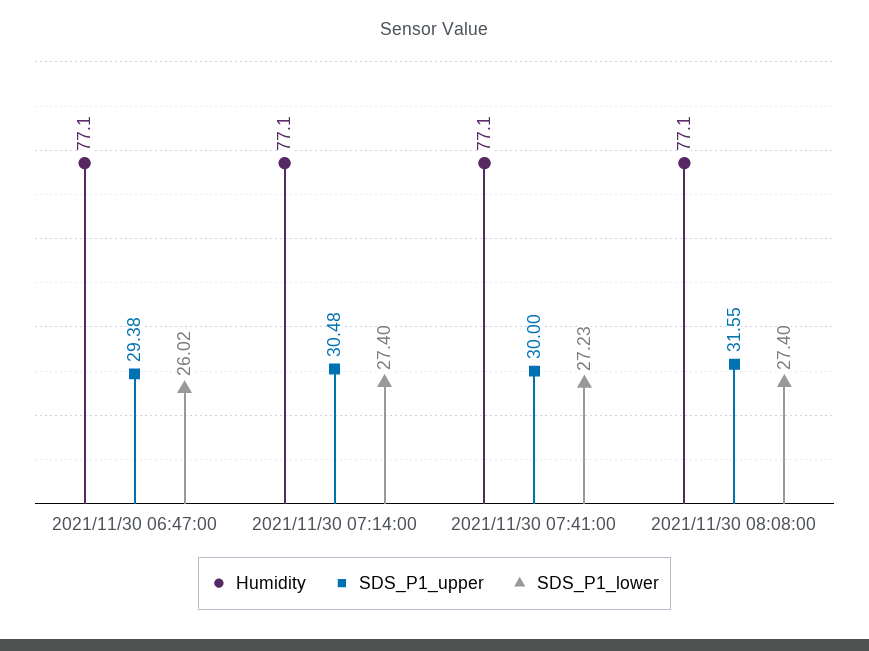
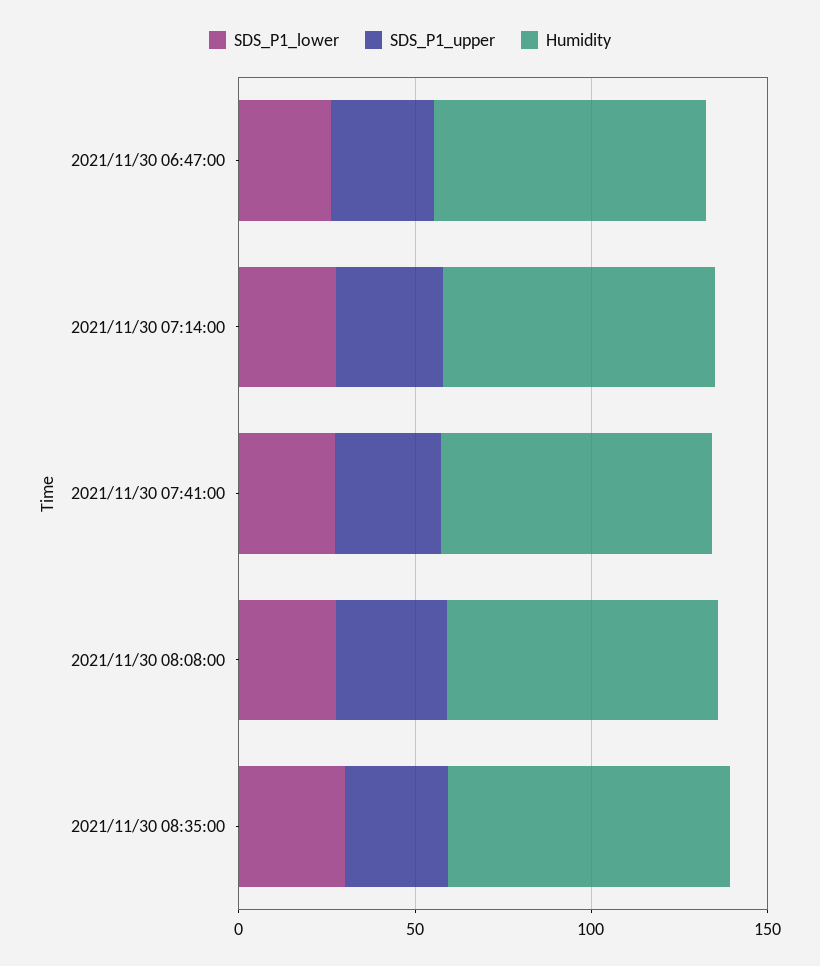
SDS_P1_lower, 2021/11/30 08:35:00: none -> 30
SDS_P1_upper, 2021/11/30 08:35:00: none -> 30
Humidity, 2021/11/30 08:35:00: none -> 80

